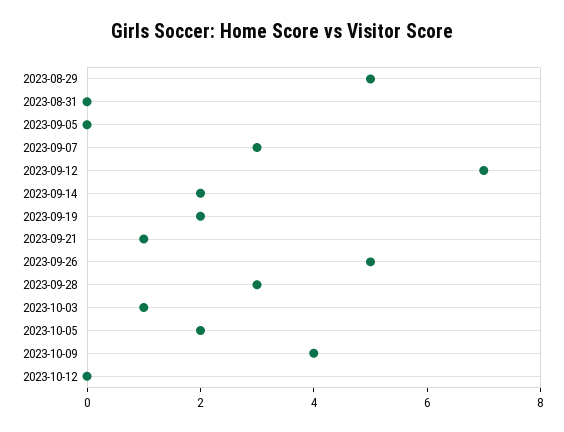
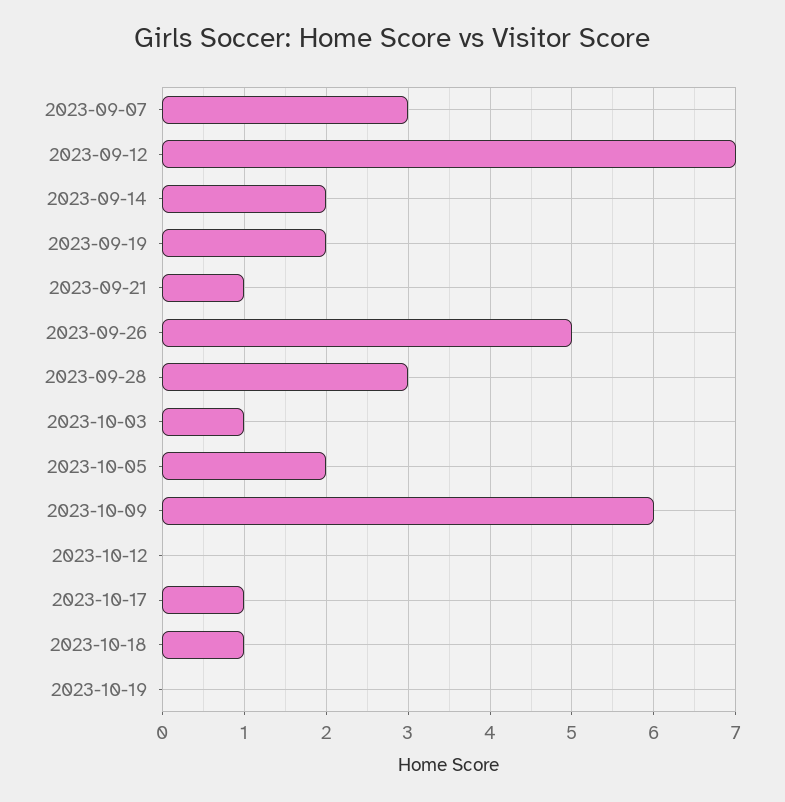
2023-08-29: 5 -> none
2023-08-31: 0 -> none
2023-09-05: 0 -> none
2023-10-09: 4 -> 6
2023-10-17: none -> 1
2023-10-18: none -> 1
2023-10-19: none -> 0

